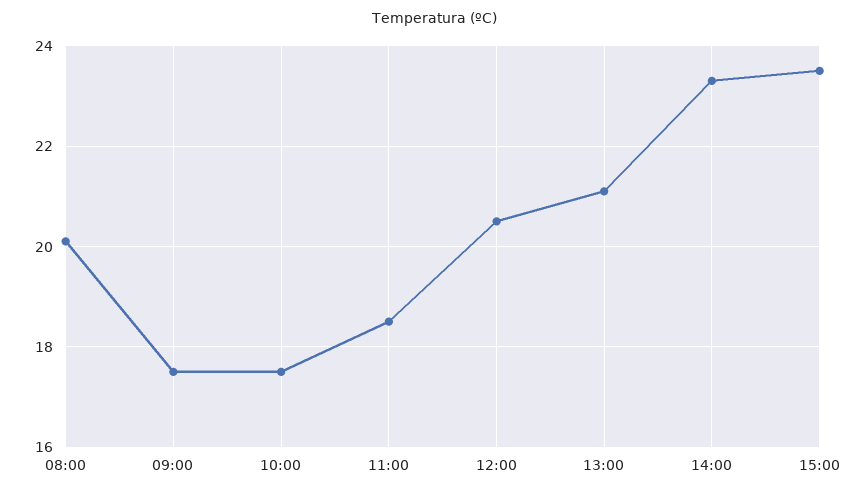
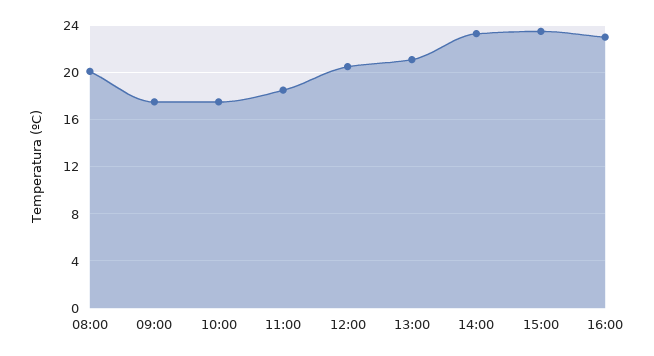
16:00: none -> 23

